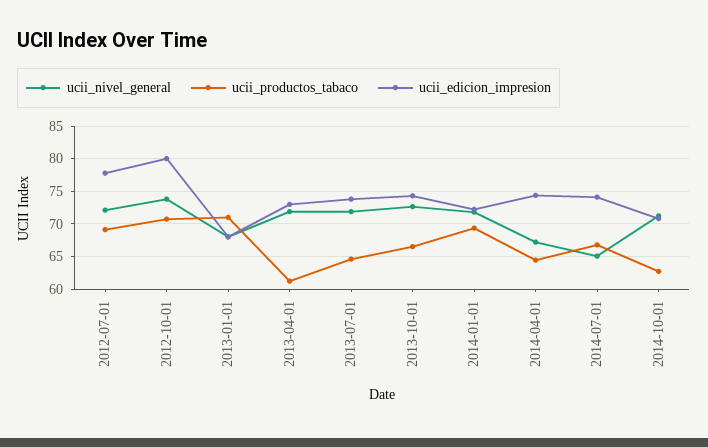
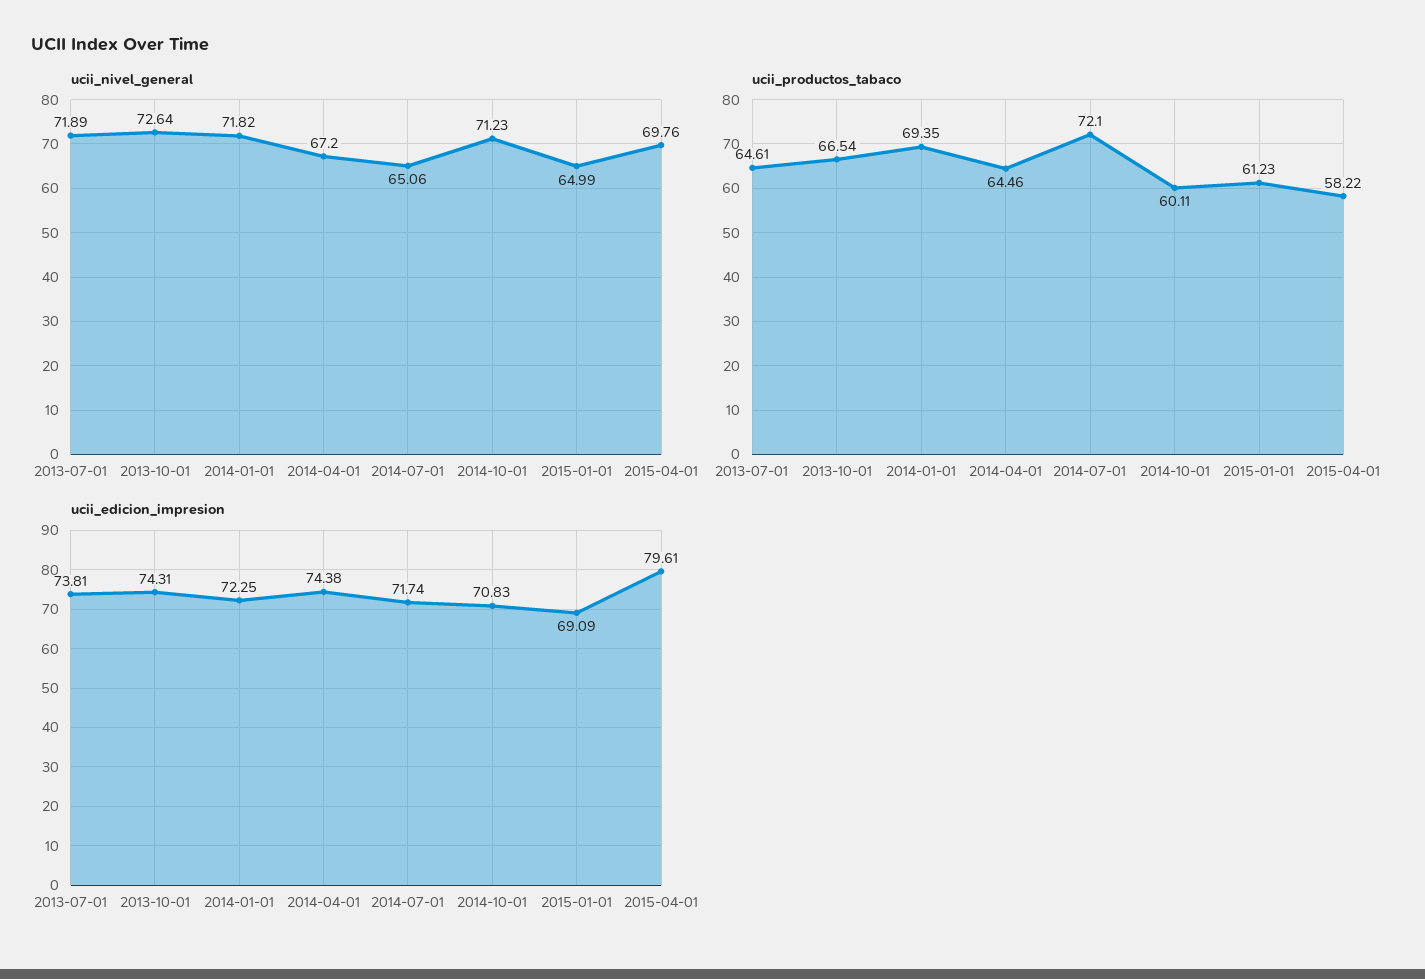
ucii_nivel_general, 2012-07-01: 72 -> none
ucii_productos_tabaco, 2012-07-01: 69 -> none
ucii_edicion_impresion, 2012-07-01: 78 -> none
ucii_nivel_general, 2012-10-01: 74 -> none
ucii_productos_tabaco, 2012-10-01: 71 -> none
ucii_edicion_impresion, 2012-10-01: 80 -> none
ucii_nivel_general, 2013-01-01: 68 -> none
ucii_productos_tabaco, 2013-01-01: 71 -> none
ucii_edicion_impresion, 2013-01-01: 68 -> none
ucii_nivel_general, 2013-04-01: 72 -> none
ucii_productos_tabaco, 2013-04-01: 61 -> none
ucii_edicion_impresion, 2013-04-01: 73 -> none
ucii_productos_tabaco, 2014-07-01: 67 -> 72.1
ucii_edicion_impresion, 2014-07-01: 74 -> 71.74
ucii_productos_tabaco, 2014-10-01: 63 -> 60.11
ucii_nivel_general, 2015-01-01: none -> 64.99
ucii_nivel_general, 2015-04-01: none -> 69.76
ucii_productos_tabaco, 2015-01-01: none -> 61.23
ucii_productos_tabaco, 2015-04-01: none -> 58.22
ucii_edicion_impresion, 2015-01-01: none -> 69.09
ucii_edicion_impresion, 2015-04-01: none -> 79.61

